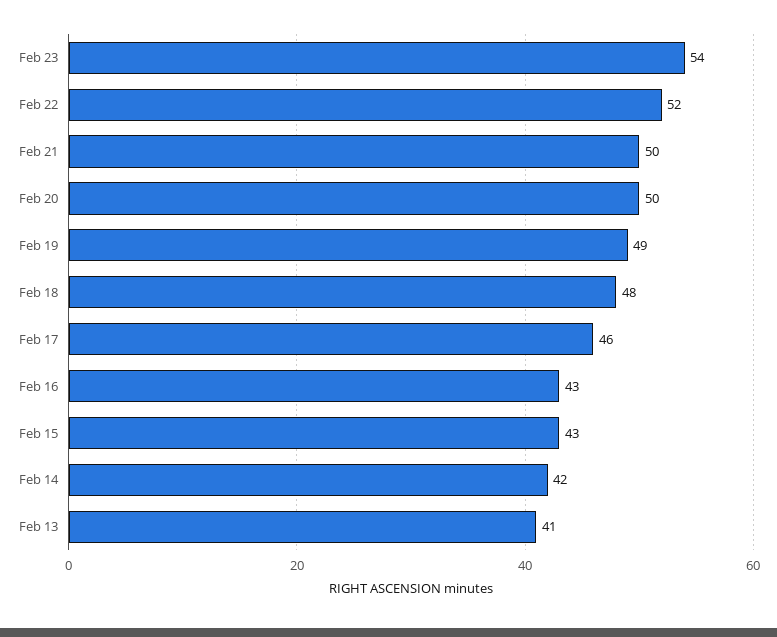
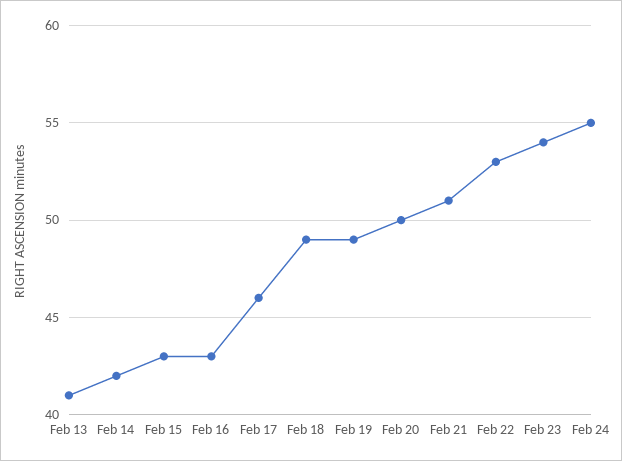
Feb 22: 52 -> 53
Feb 21: 50 -> 51
Feb 18: 48 -> 49
Feb 24: none -> 55

